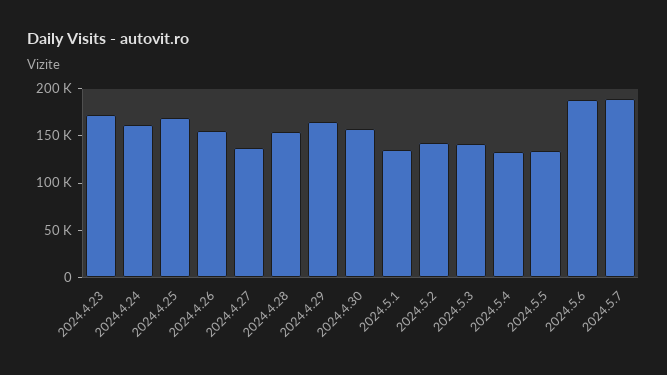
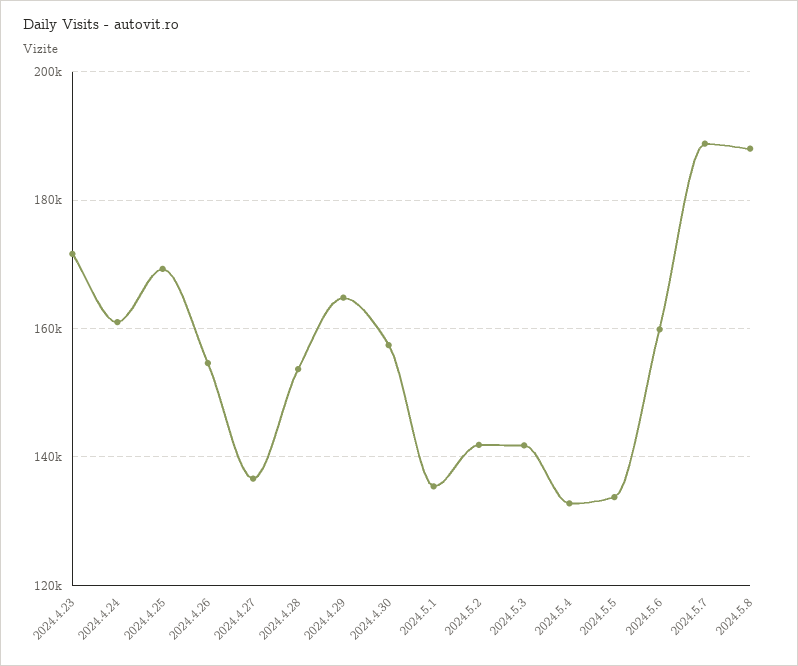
2024.5.6: 190000 -> 160000
2024.5.8: none -> 188000

